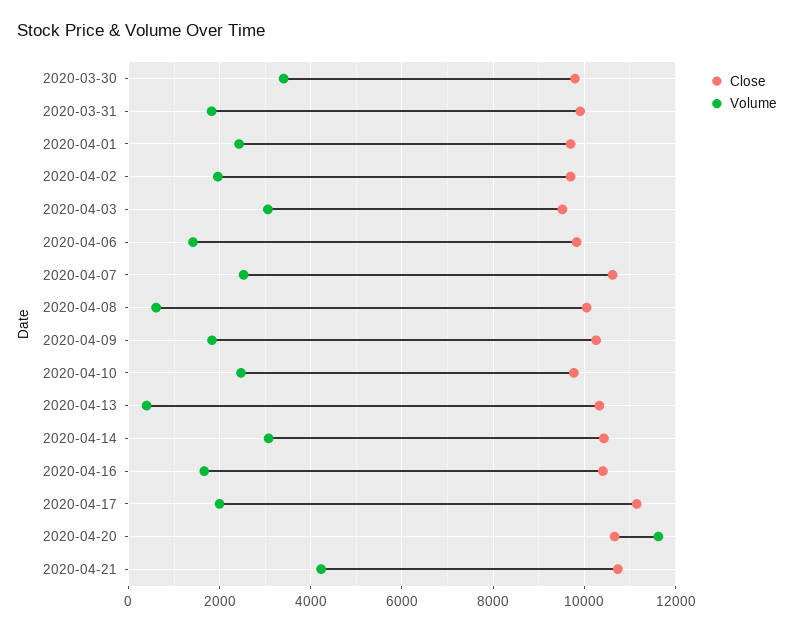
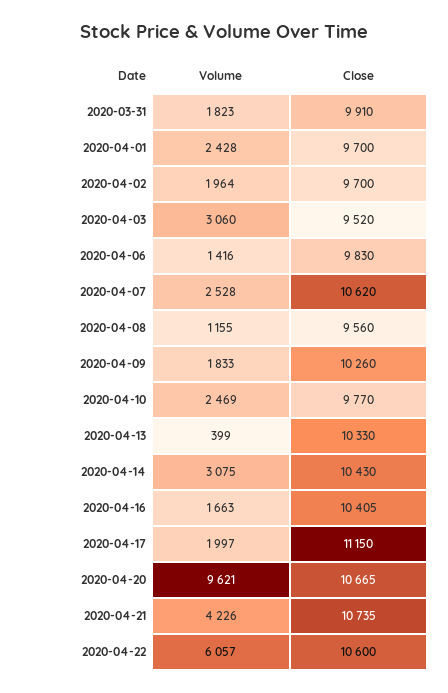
Close, 2020-03-30: 9800 -> none
Volume, 2020-03-30: 3400 -> none
Close, 2020-04-08: 10000 -> 9560
Volume, 2020-04-08: 600 -> 1155
Volume, 2020-04-20: 11600 -> 9621
Volume, 2020-04-22: none -> 6057
Close, 2020-04-22: none -> 10600

